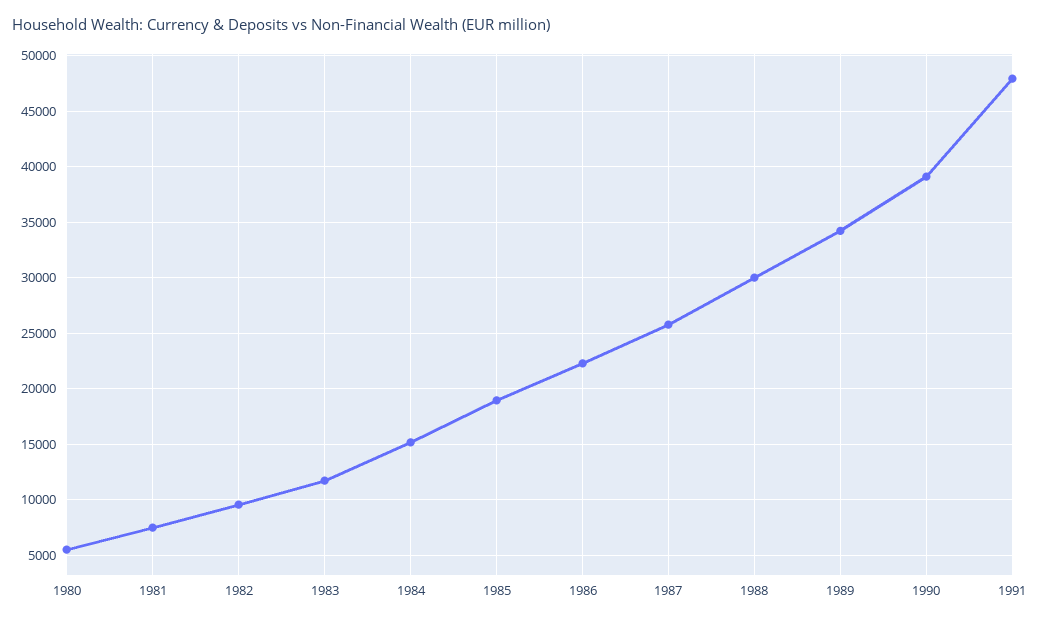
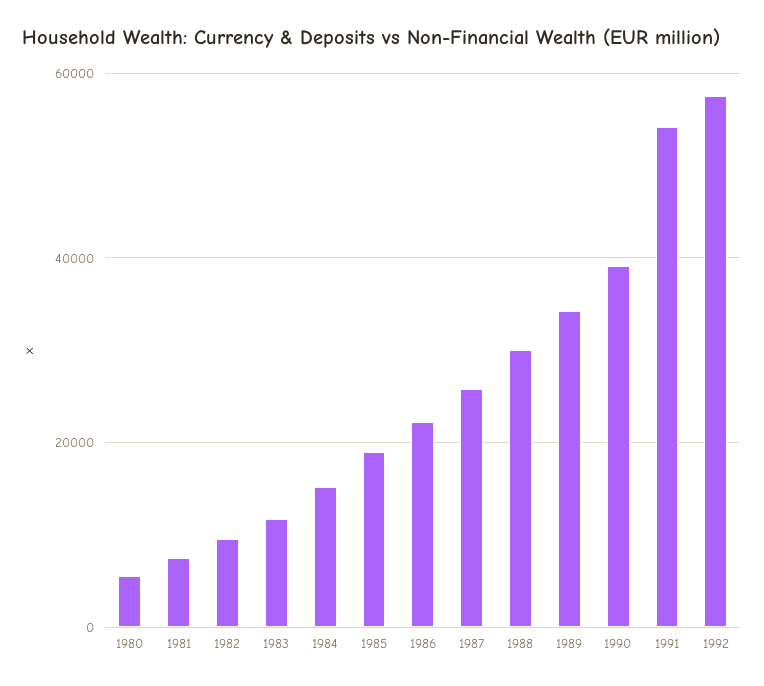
1991: 48000 -> 54000
1992: none -> 58000

